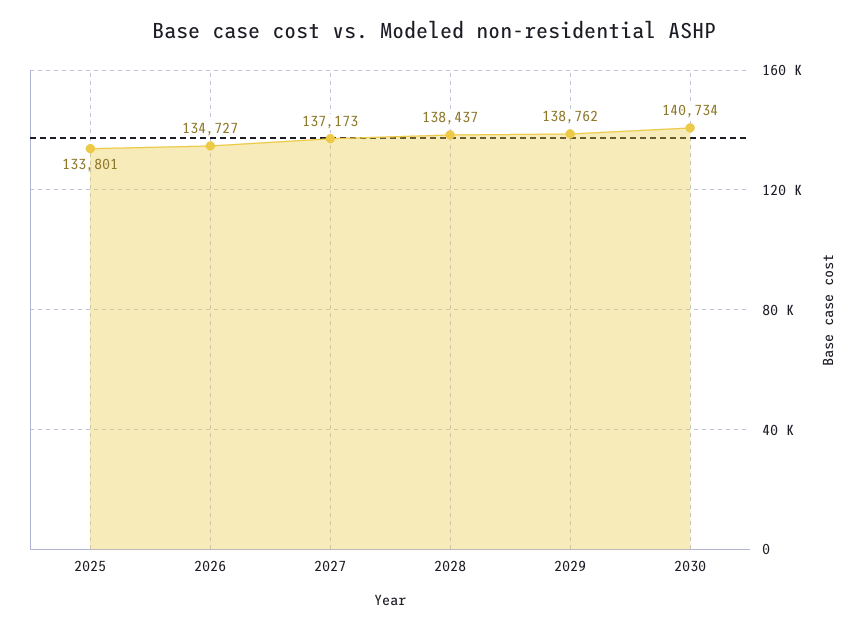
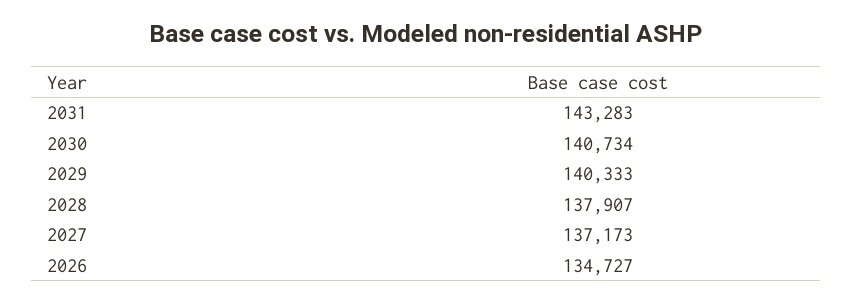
2025: 133801 -> none
2028: 138437 -> 137907
2029: 138762 -> 140333
2031: none -> 143283

